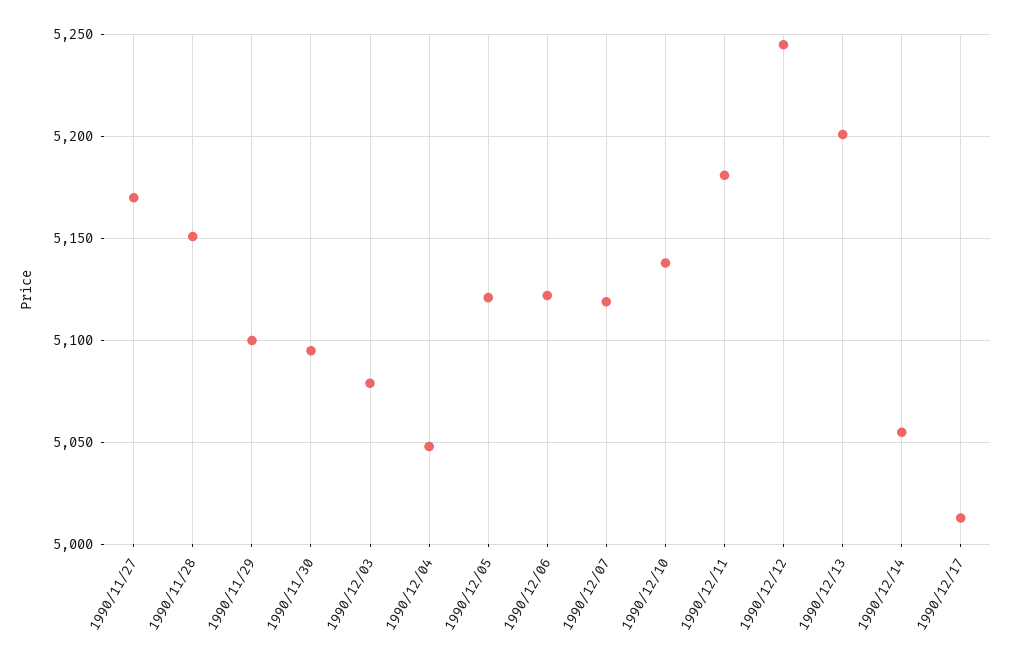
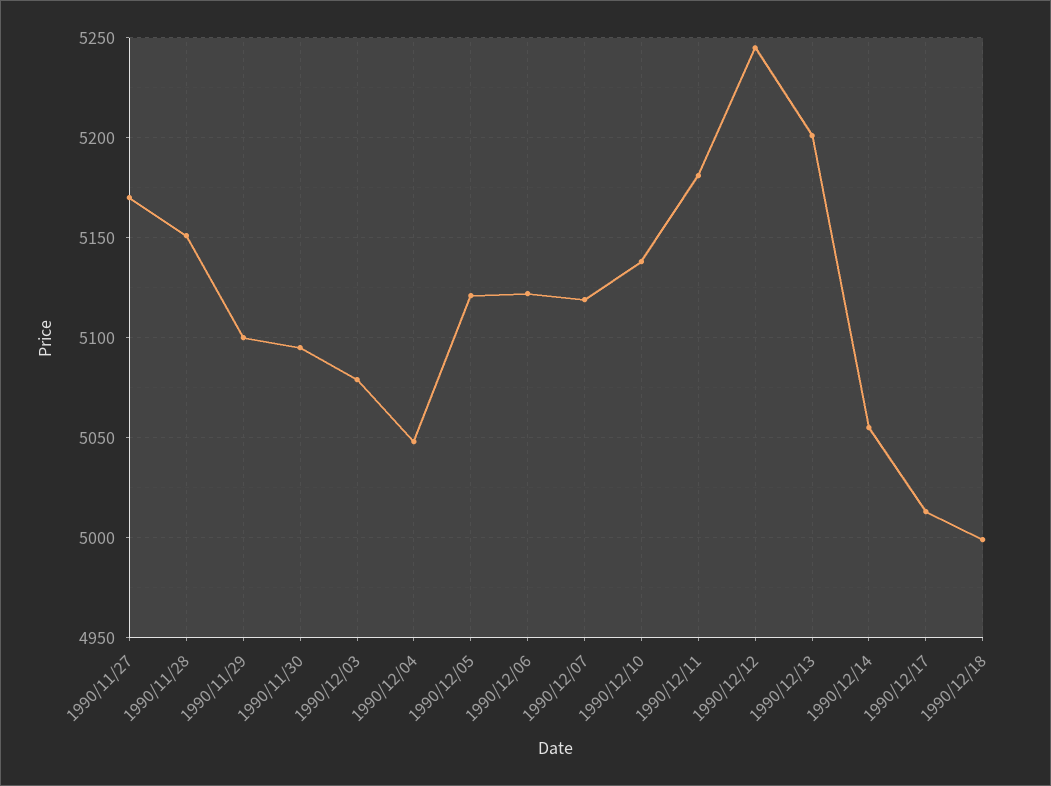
1990/12/18: none -> 5000

